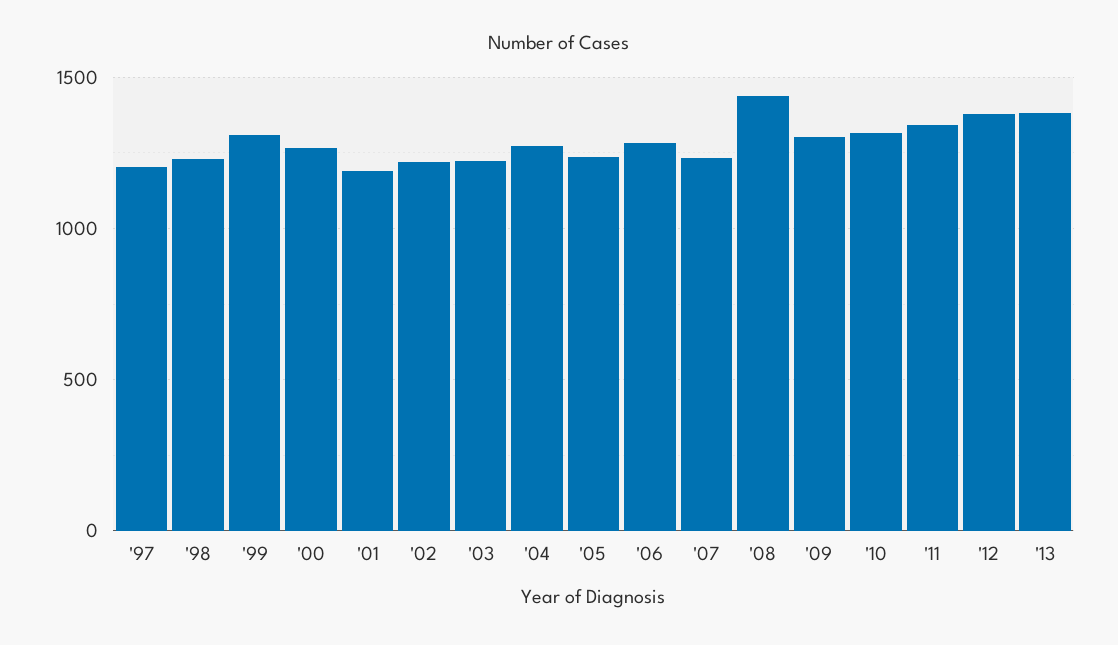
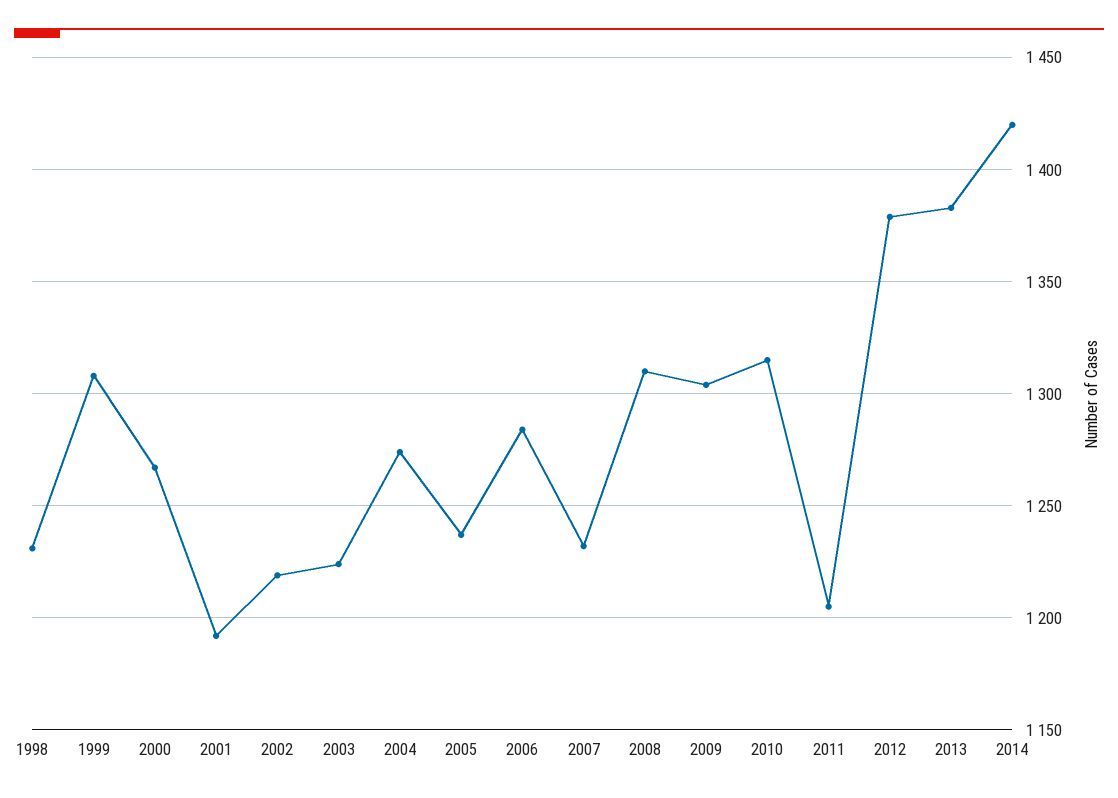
'97: 1200 -> none
'08: 1450 -> 1310
'11: 1350 -> 1205
2014: none -> 1420

